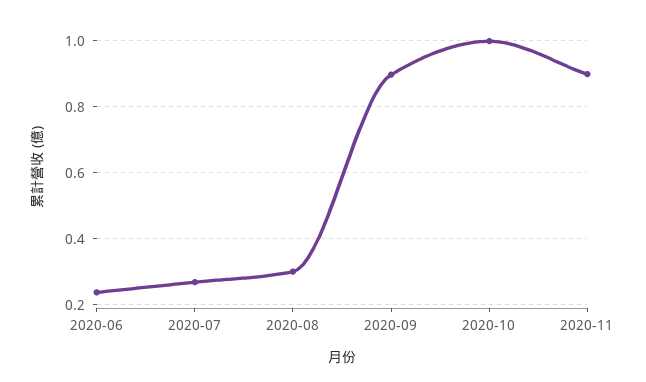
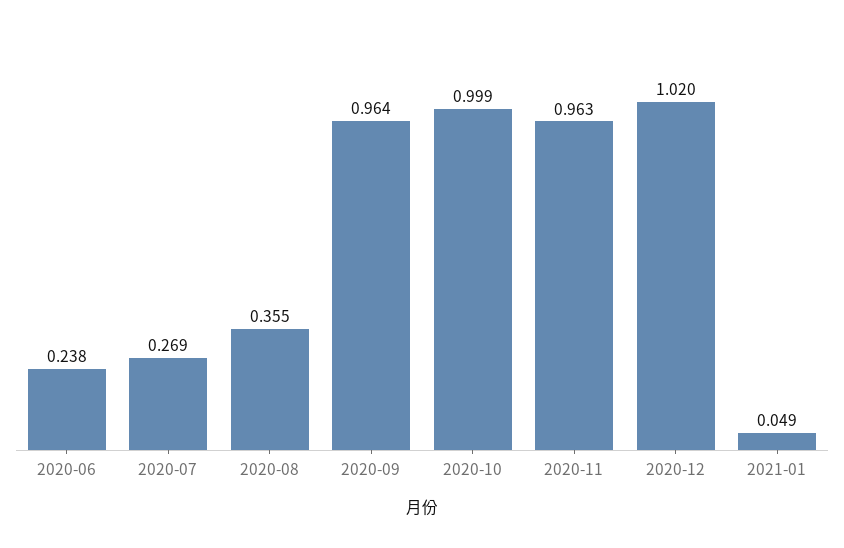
2020-08: 0.3 -> 0.355
2020-09: 0.9 -> 0.964
2020-11: 0.9 -> 0.963
2020-12: none -> 1.02
2021-01: none -> 0.049

